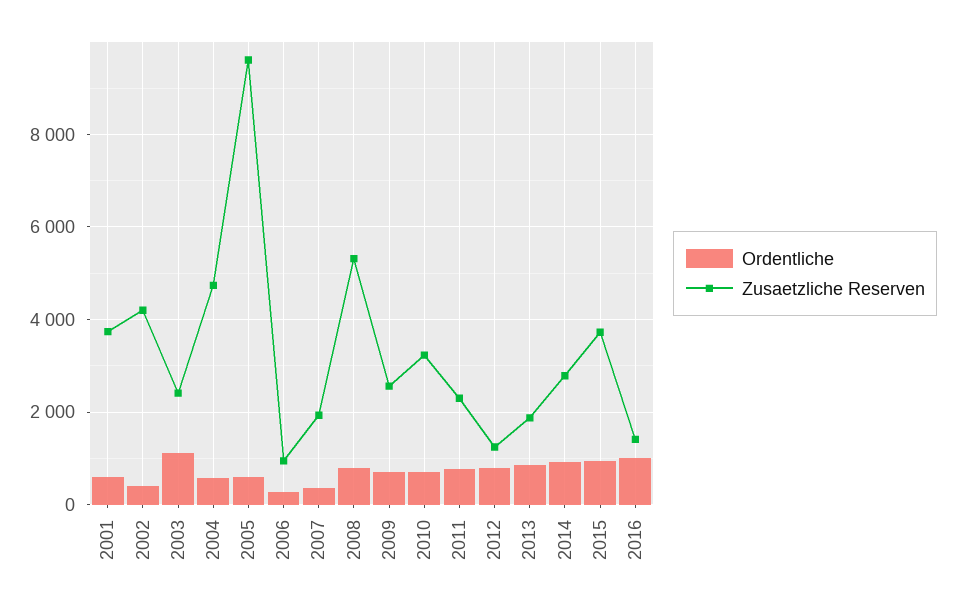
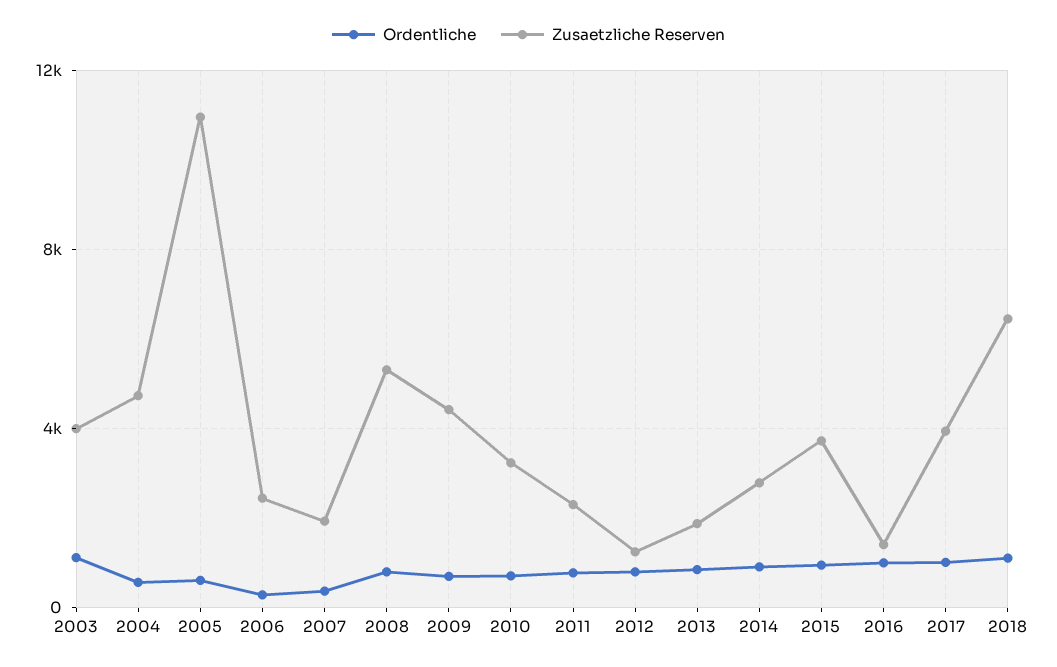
Ordentliche, 2001: 600 -> none
Zusaetzliche Reserven, 2001: 3800 -> none
Ordentliche, 2002: 400 -> none
Zusaetzliche Reserven, 2002: 4200 -> none
Zusaetzliche Reserven, 2003: 2400 -> 4000
Zusaetzliche Reserven, 2005: 9600 -> 11000
Zusaetzliche Reserven, 2006: 1000 -> 2500
Zusaetzliche Reserven, 2009: 2600 -> 4500
Ordentliche, 2017: none -> 1000
Zusaetzliche Reserven, 2017: none -> 4000
Ordentliche, 2018: none -> 1000
Zusaetzliche Reserven, 2018: none -> 6500

